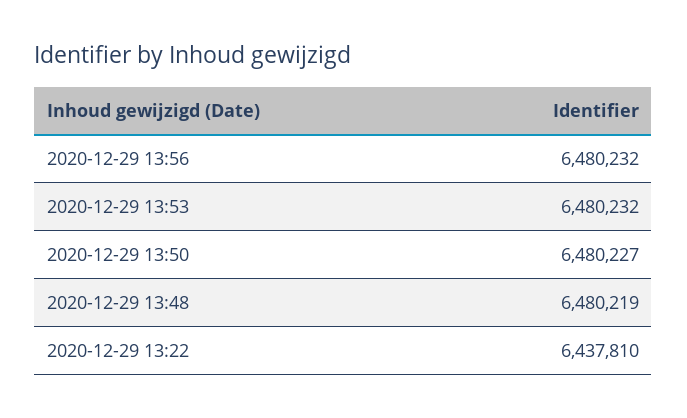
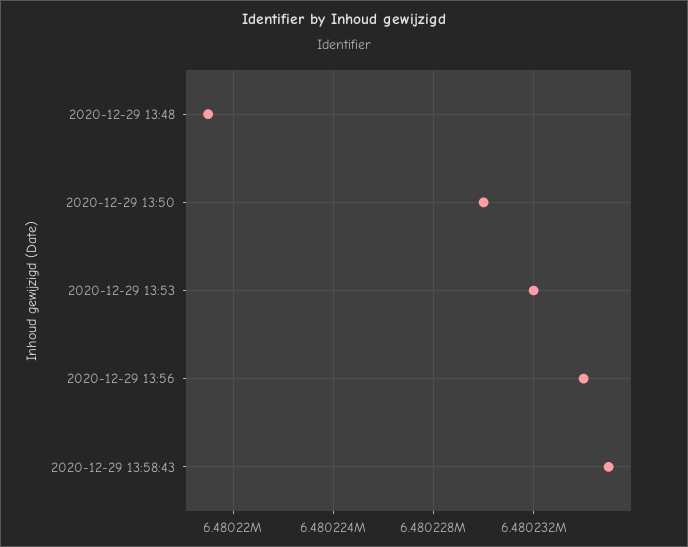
2020-12-29 13:56: 6480232 -> 6480234
2020-12-29 13:50: 6480227 -> 6480230
2020-12-29 13:22: 6437810 -> none
2020-12-29 13:58:43: none -> 6480235

